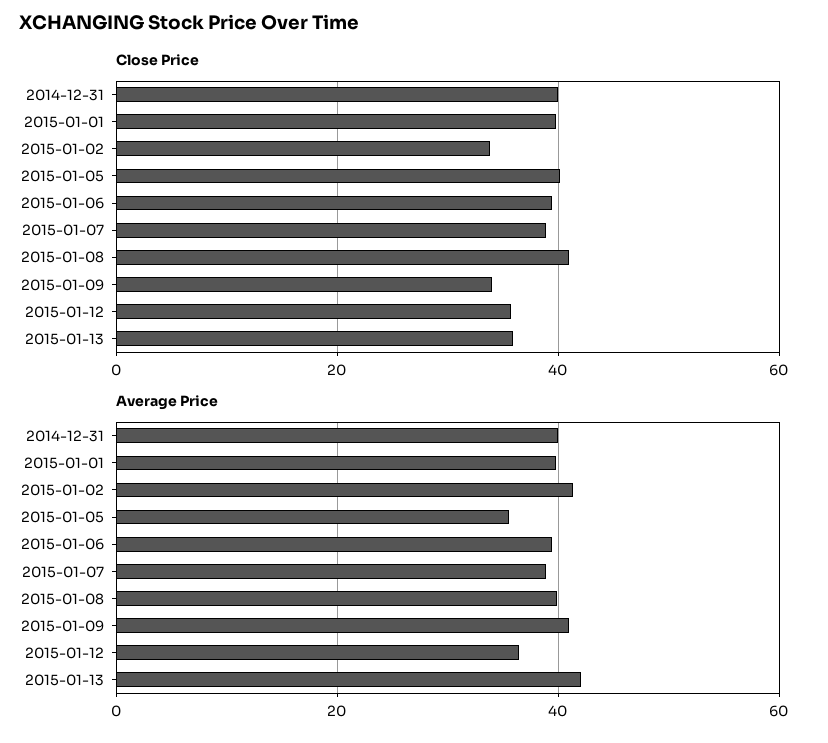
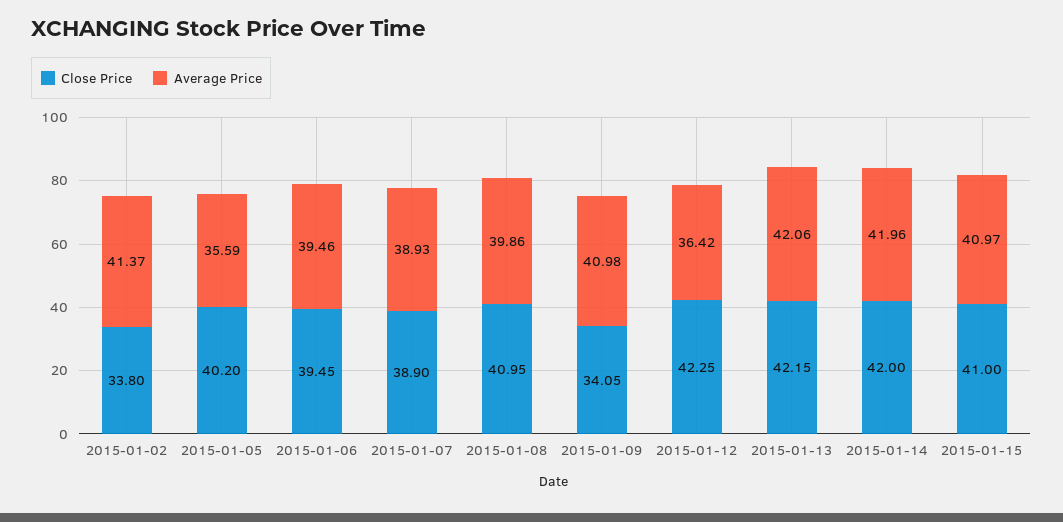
Close Price, 2014-12-31: 40 -> none
Close Price, 2015-01-01: 40 -> none
Close Price, 2015-01-12: 36 -> 42.25
Close Price, 2015-01-13: 36 -> 42.15
Average Price, 2014-12-31: 40 -> none
Average Price, 2015-01-01: 40 -> none
Close Price, 2015-01-14: none -> 42
Average Price, 2015-01-14: none -> 41.96
Close Price, 2015-01-15: none -> 41
Average Price, 2015-01-15: none -> 40.97

